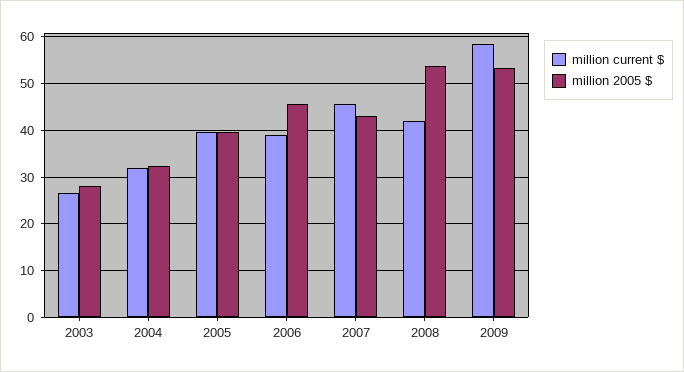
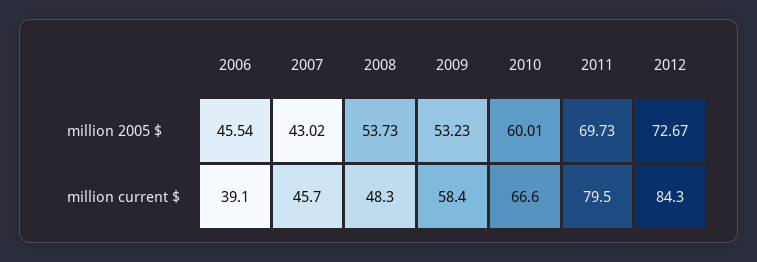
million current $, 2003: 26 -> none
million 2005 $, 2003: 28 -> none
million current $, 2004: 32 -> none
million 2005 $, 2004: 32 -> none
million current $, 2005: 40 -> none
million 2005 $, 2005: 40 -> none
million current $, 2008: 42 -> 48.3
million 2005 $, 2010: none -> 60.01
million 2005 $, 2011: none -> 69.73
million 2005 $, 2012: none -> 72.67
million current $, 2010: none -> 66.6
million current $, 2011: none -> 79.5
million current $, 2012: none -> 84.3

